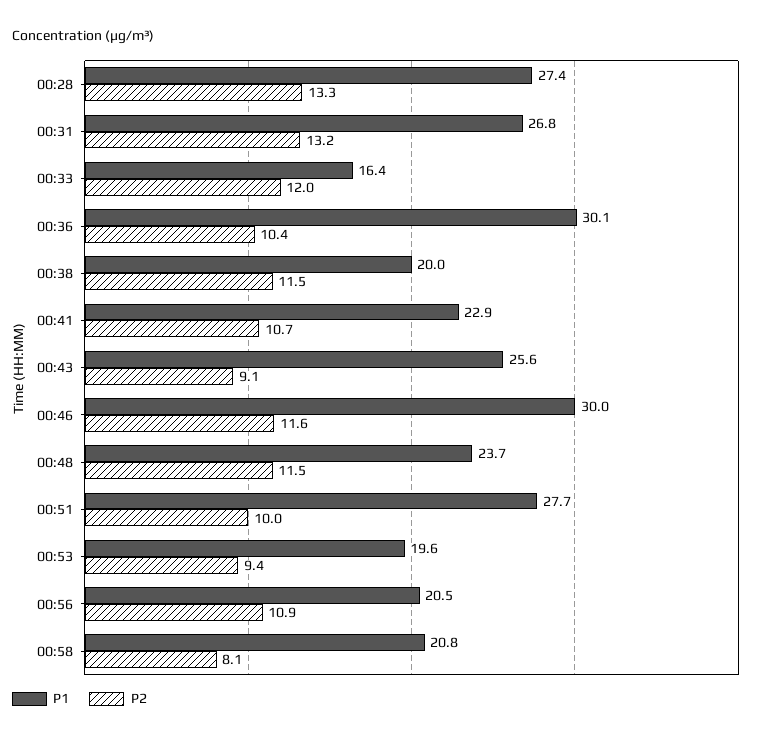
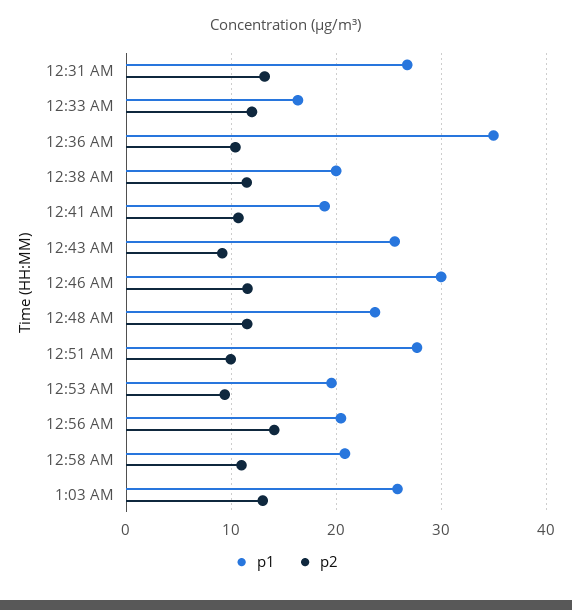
P1, 00:28: 27.4 -> none
P2, 00:28: 13.3 -> none
P1, 00:36: 30.1 -> 35
P1, 00:41: 22.9 -> 19
P2, 00:56: 10.9 -> 14
P2, 00:58: 8.1 -> 11
P1, 1:03 AM: none -> 26
P2, 1:03 AM: none -> 13

